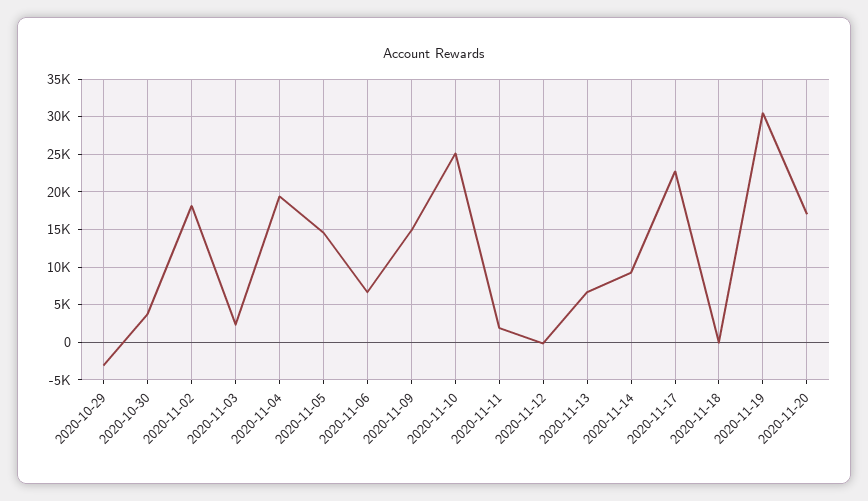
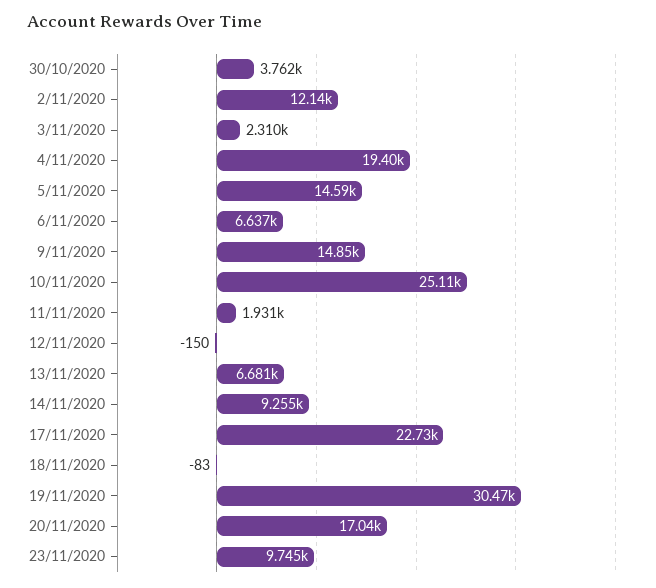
2020-10-29: -3000 -> none
2020-11-02: 18000 -> 12140
23/11/2020: none -> 9745

